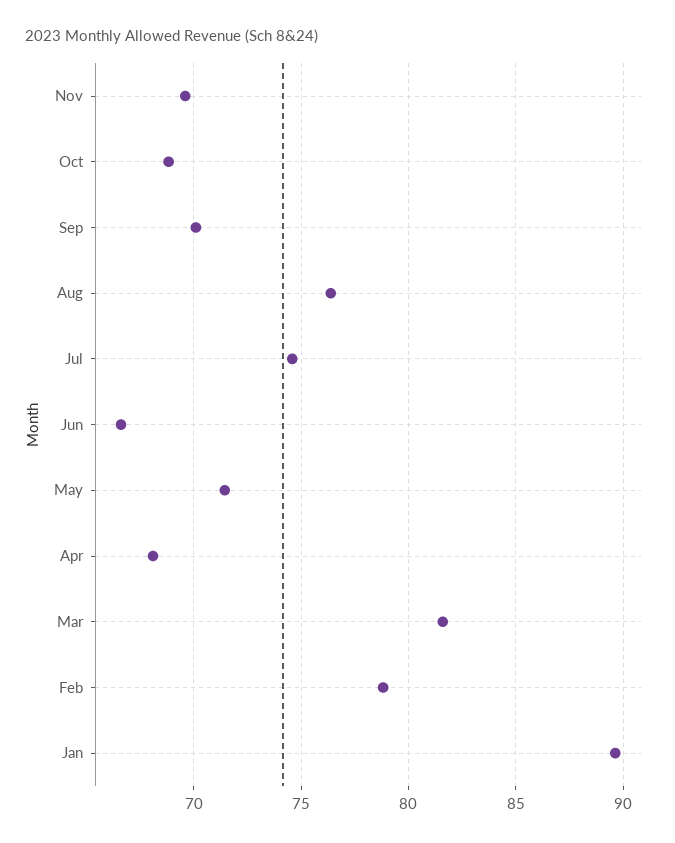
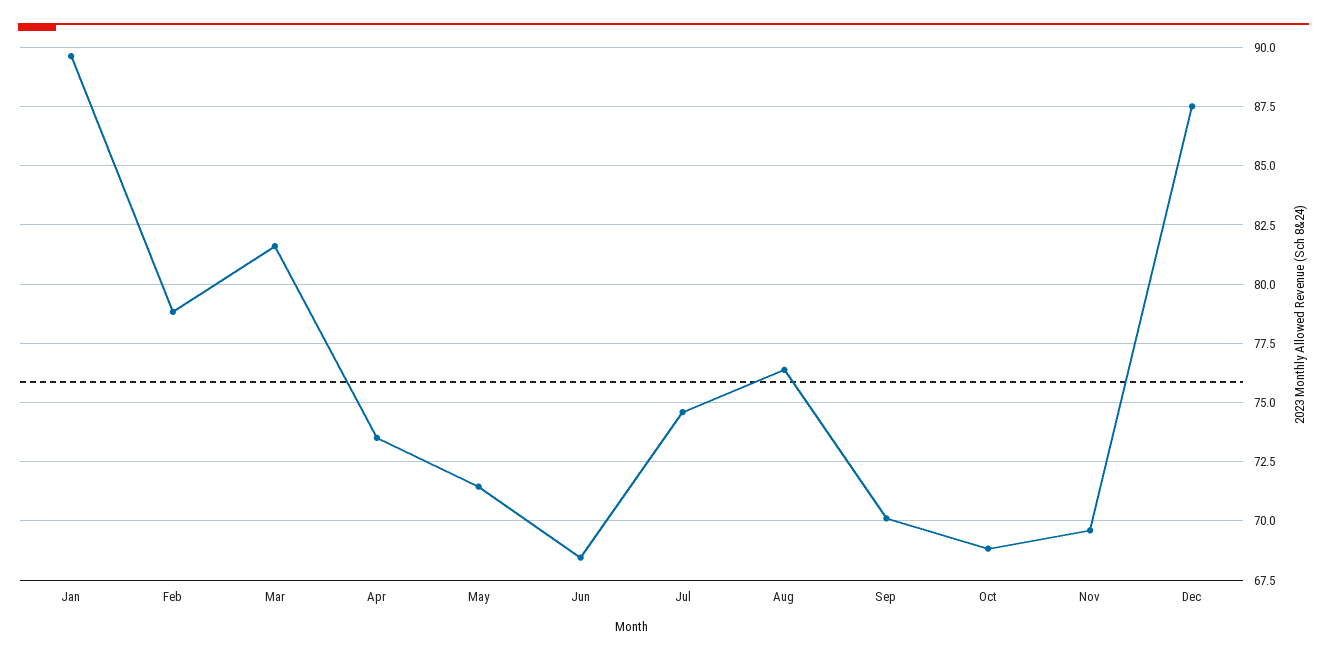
Jun: 66.5 -> 68.5
Apr: 68 -> 73.5
Dec: none -> 87.5

